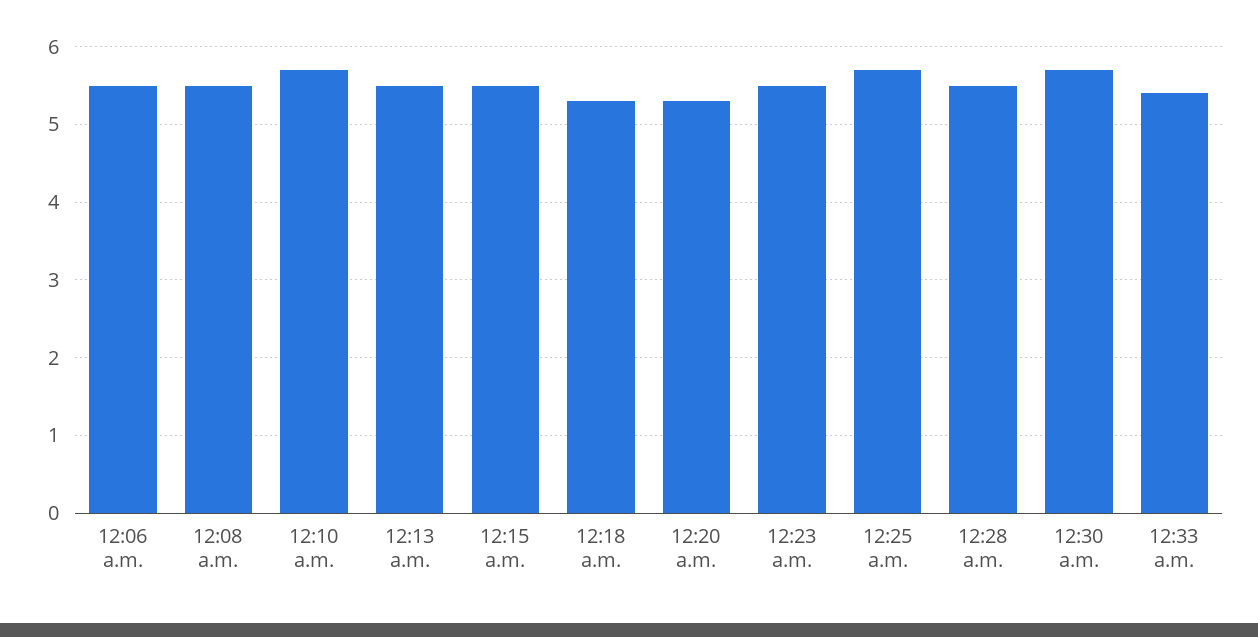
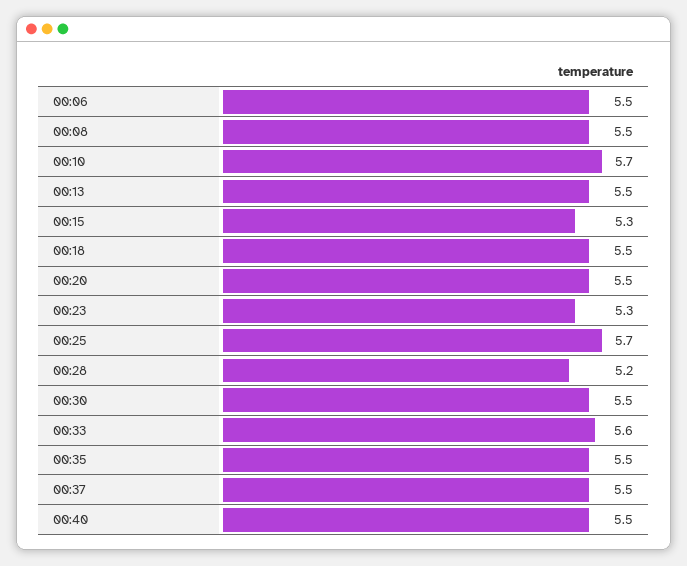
12:15 a.m.: 5.5 -> 5.3
12:18 a.m.: 5.3 -> 5.5
12:20 a.m.: 5.3 -> 5.5
12:23 a.m.: 5.5 -> 5.3
12:28 a.m.: 5.5 -> 5.2
12:30 a.m.: 5.7 -> 5.5
12:33 a.m.: 5.4 -> 5.6
00:35: none -> 5.5
00:37: none -> 5.5
00:40: none -> 5.5

